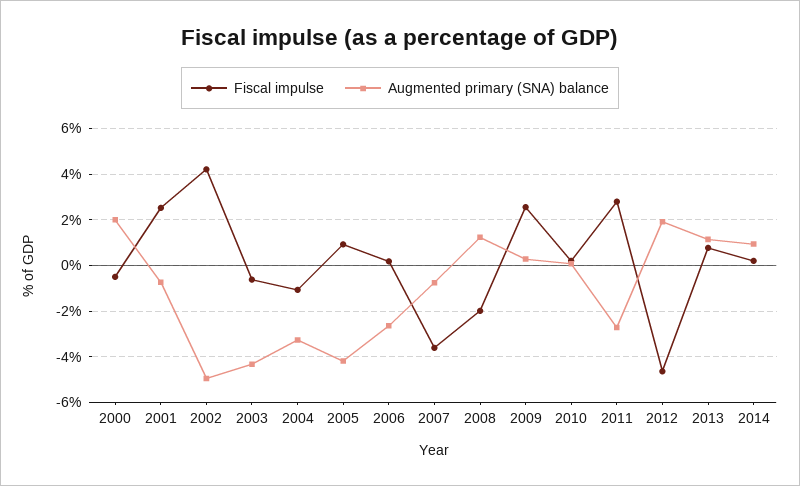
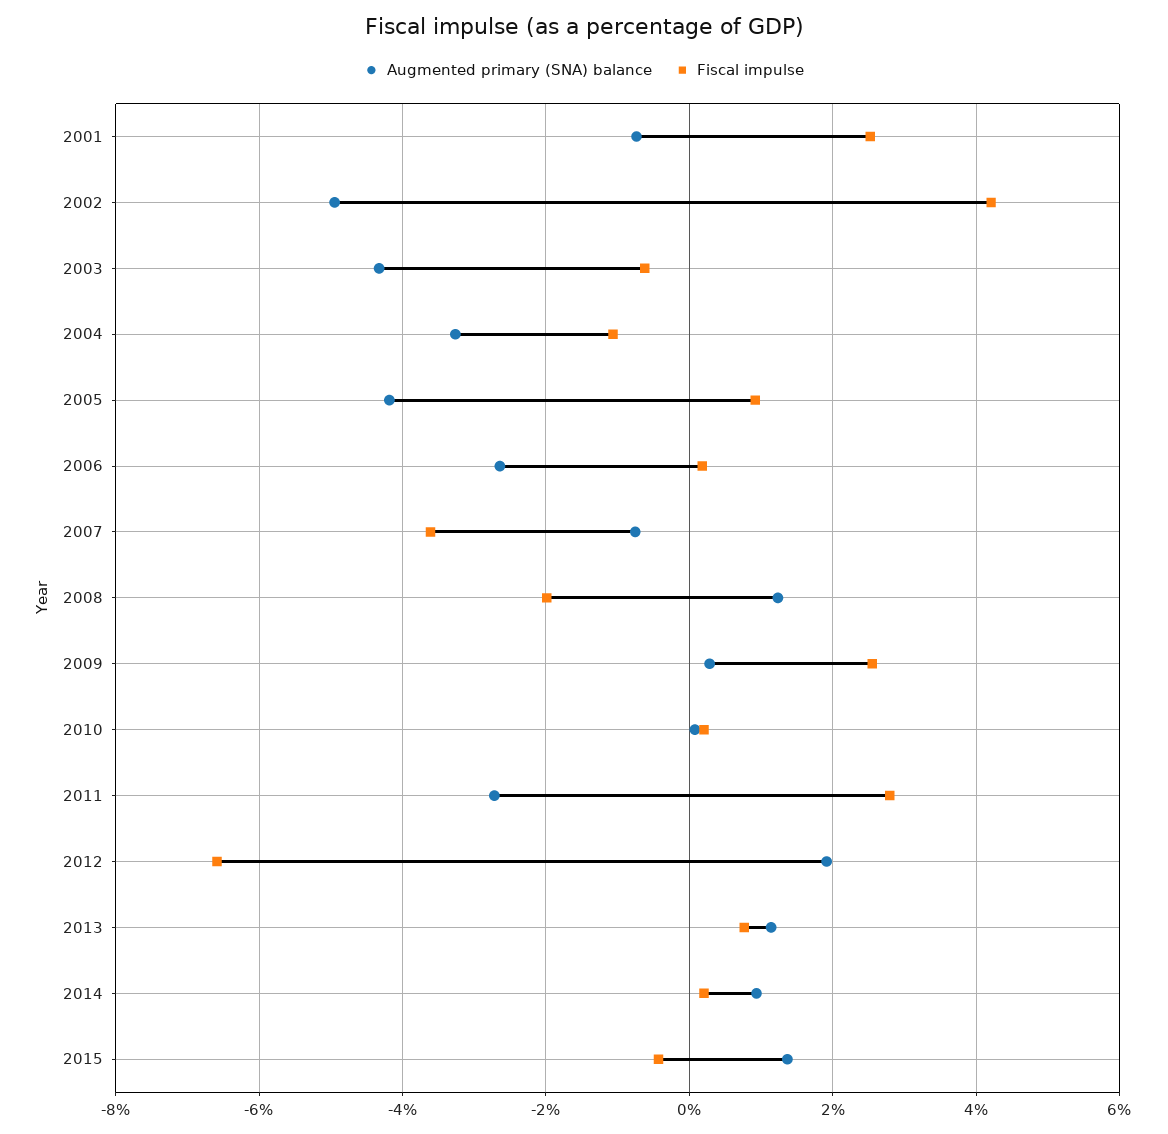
Fiscal impulse, 2000: -0.5 -> none
Augmented primary (SNA) balance, 2000: 2 -> none
Fiscal impulse, 2012: -4.5 -> -6.6
Augmented primary (SNA) balance, 2015: none -> 1.4
Fiscal impulse, 2015: none -> -0.4

